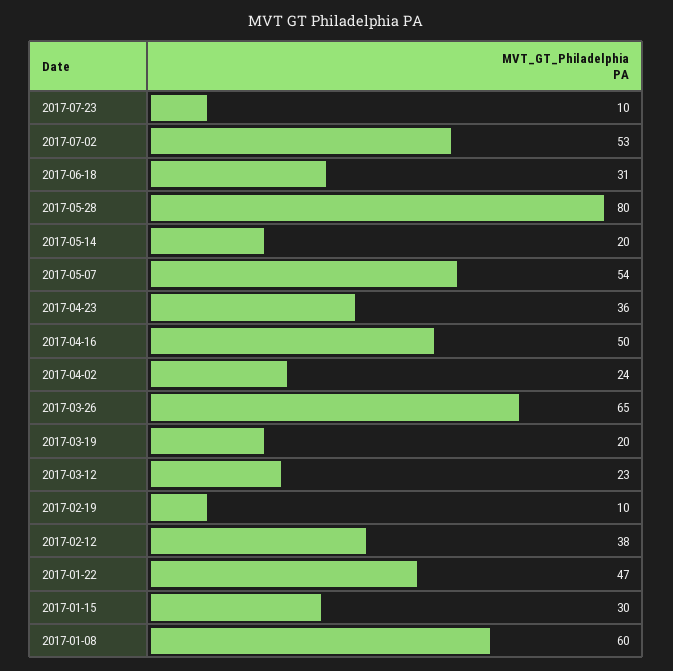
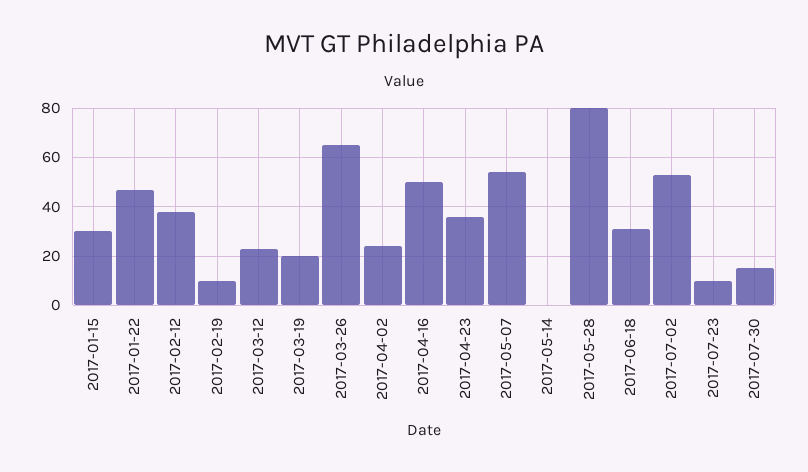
2017-05-14: 20 -> 0
2017-01-08: 60 -> none
2017-07-30: none -> 15

